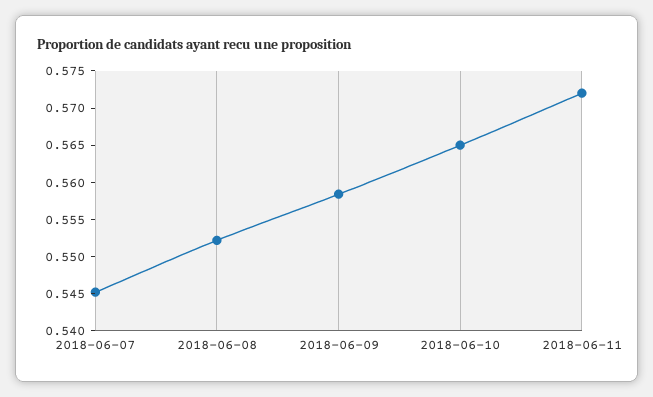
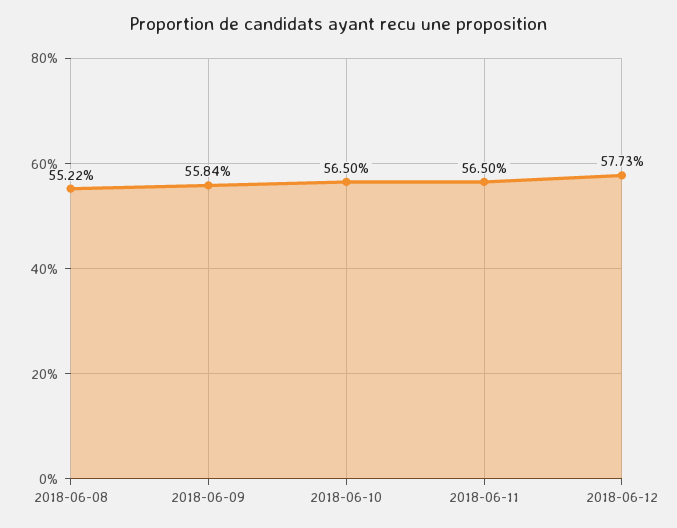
2018-06-07: 0.545 -> none
2018-06-11: 0.5725 -> 0.565
2018-06-12: none -> 0.5773

